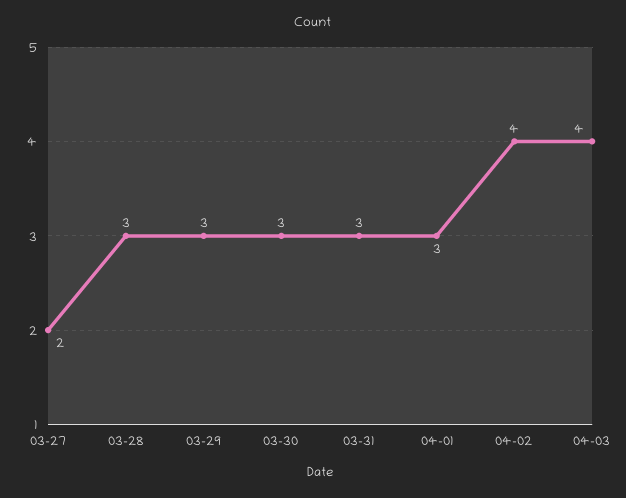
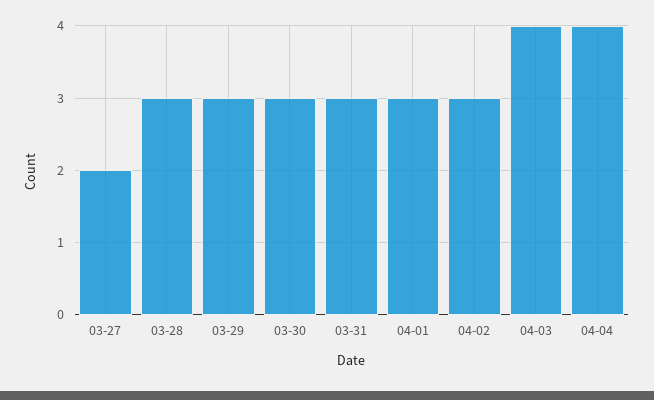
04-02: 4 -> 3
04-04: none -> 4

